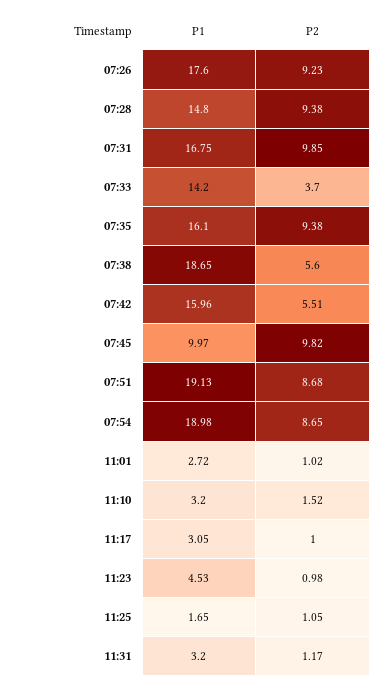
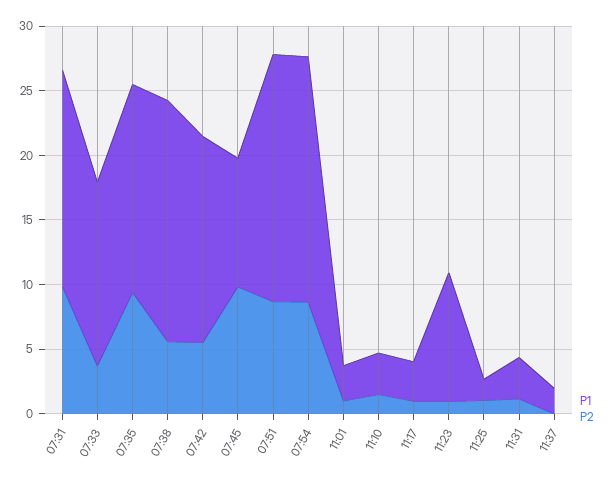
P1, 07:26: 17.6 -> none
P2, 07:26: 9.23 -> none
P1, 07:28: 14.8 -> none
P2, 07:28: 9.38 -> none
P1, 11:23: 4.53 -> 10
P1, 11:37: none -> 2
P2, 11:37: none -> 0

